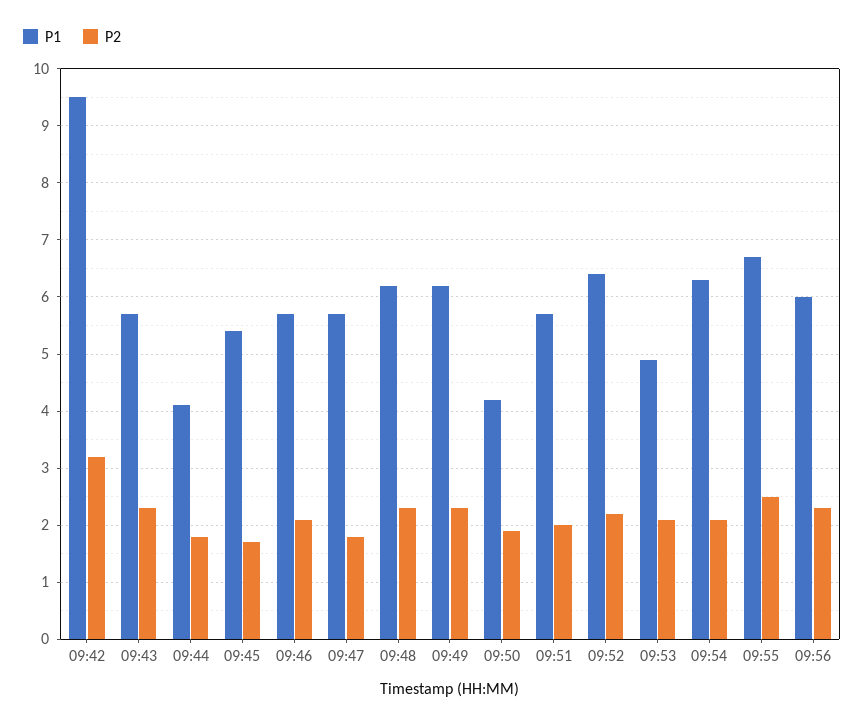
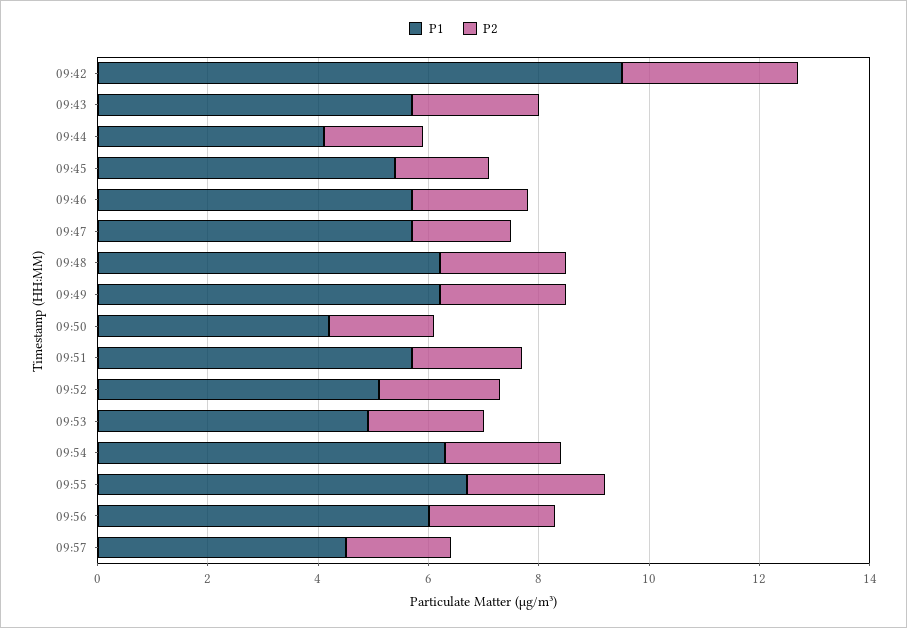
P1, 09:52: 6.5 -> 5
P1, 09:57: none -> 4.5
P2, 09:57: none -> 2

